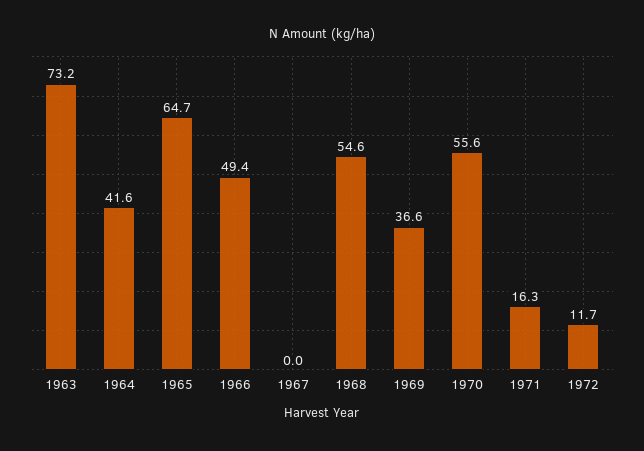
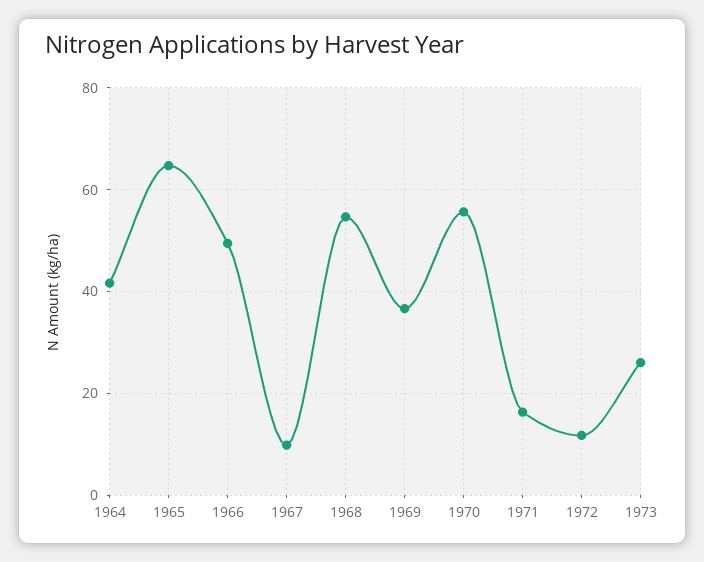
1963: 73.2 -> none
1967: 0 -> 10
1973: none -> 26

